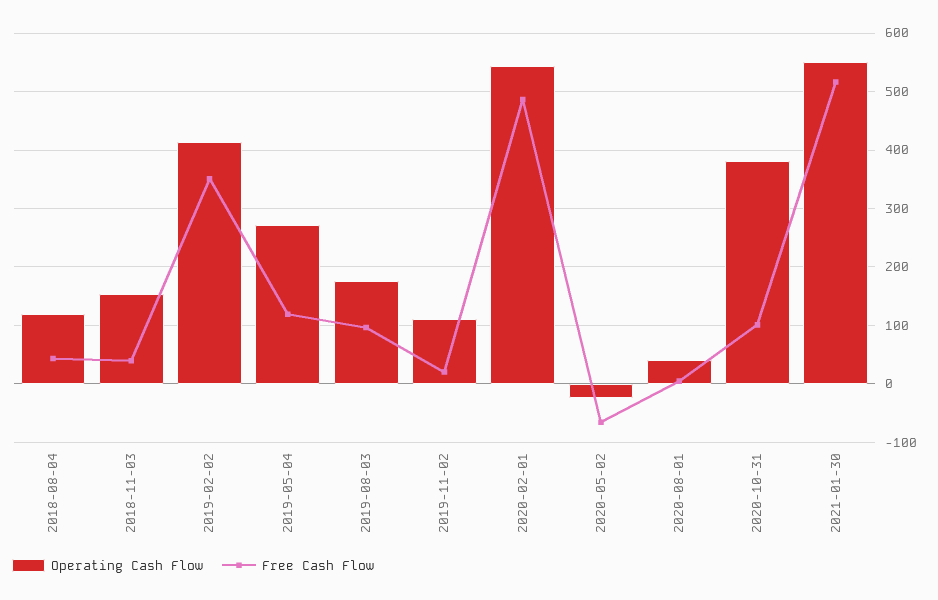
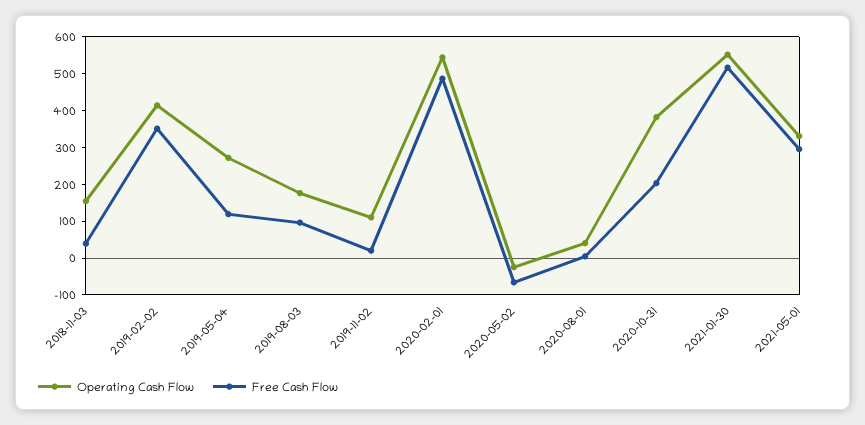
Operating Cash Flow, 2018-08-04: 120 -> none
Free Cash Flow, 2018-08-04: 40 -> none
Free Cash Flow, 2020-10-31: 100 -> 200
Operating Cash Flow, 2021-05-01: none -> 325
Free Cash Flow, 2021-05-01: none -> 300

